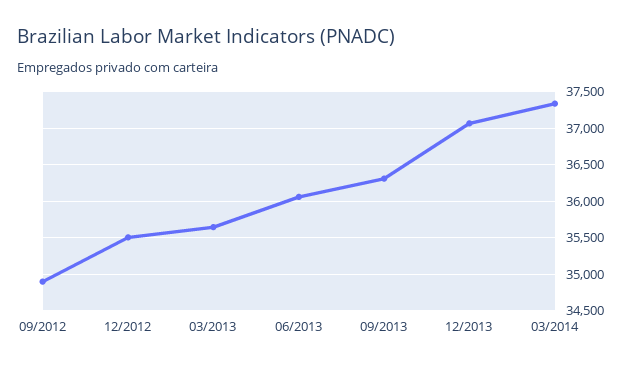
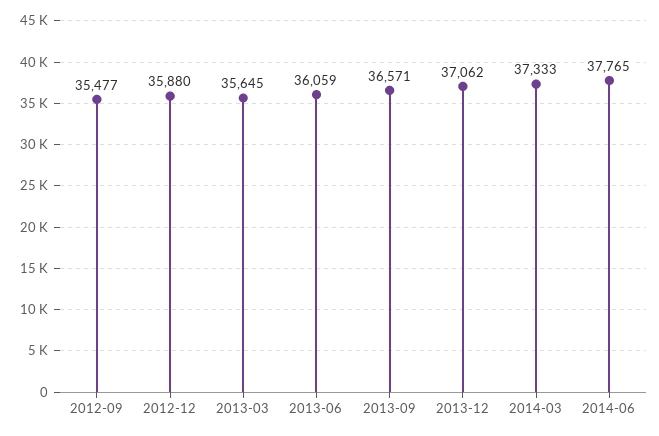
09/2012: 34900 -> 35477
12/2012: 35500 -> 35880
09/2013: 36300 -> 36571
2014-06: none -> 37765

